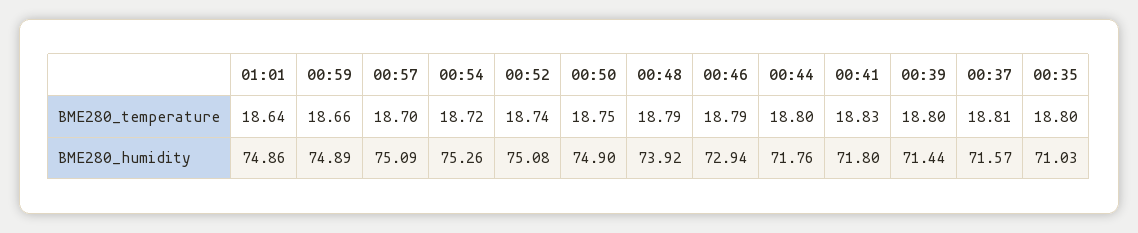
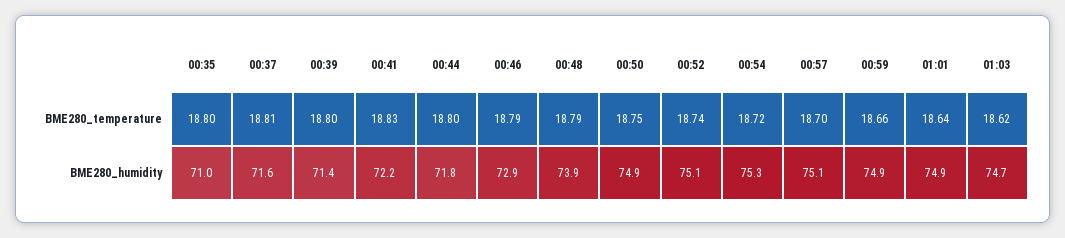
00:41, BME280_humidity: 71.8 -> 72.2
01:03, BME280_temperature: none -> 18.62
01:03, BME280_humidity: none -> 74.7

